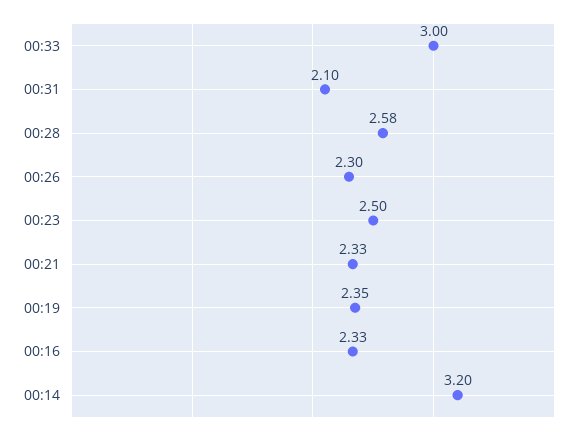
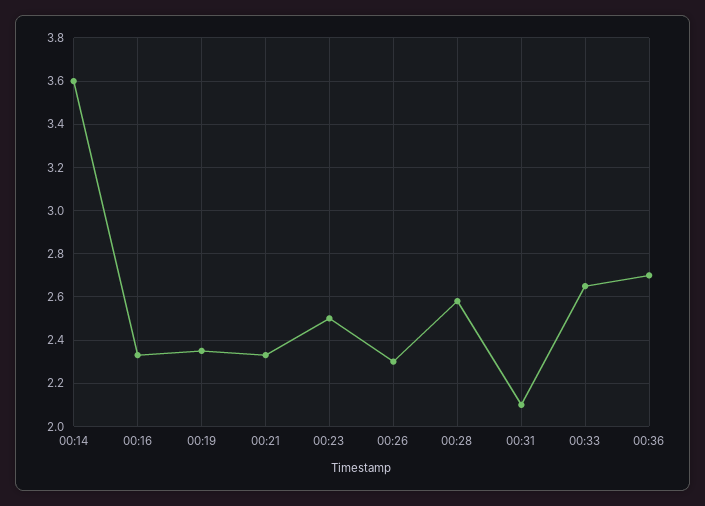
00:33: 3 -> 2.65
00:14: 3.2 -> 3.6
00:36: none -> 2.7

